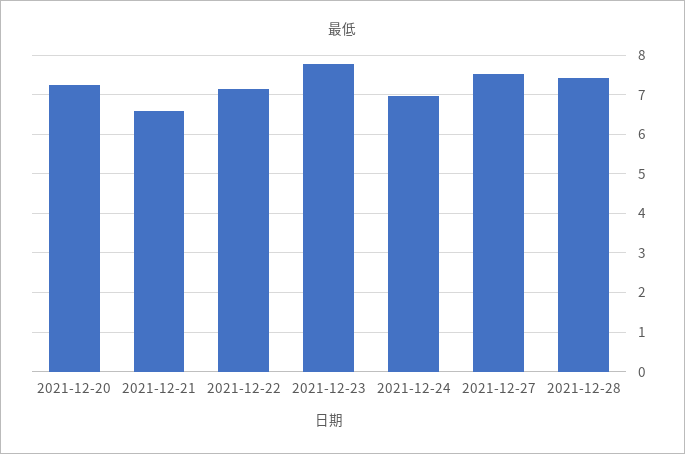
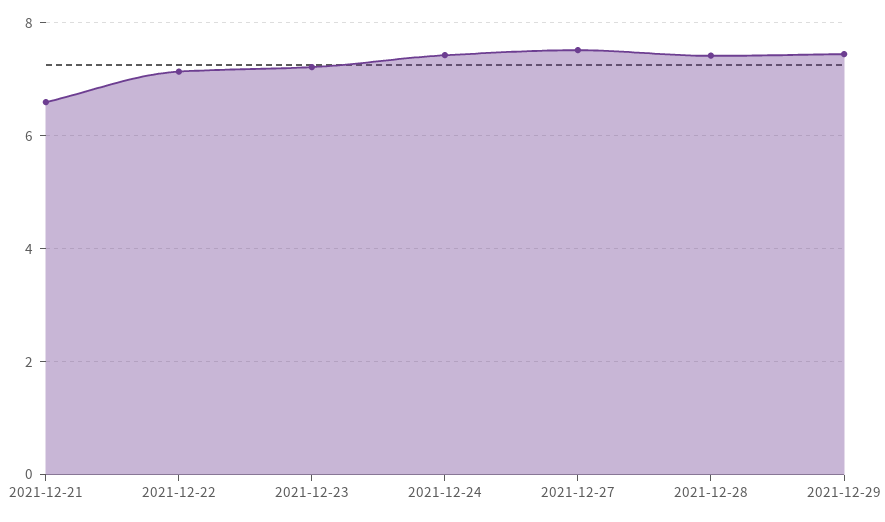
2021-12-20: 7.2 -> none
2021-12-23: 7.8 -> 7.2
2021-12-24: 7 -> 7.4
2021-12-29: none -> 7.4

